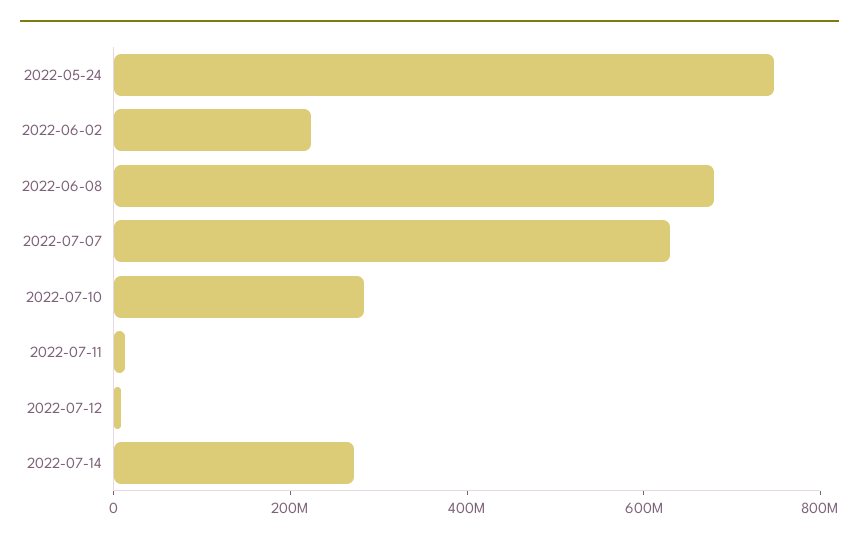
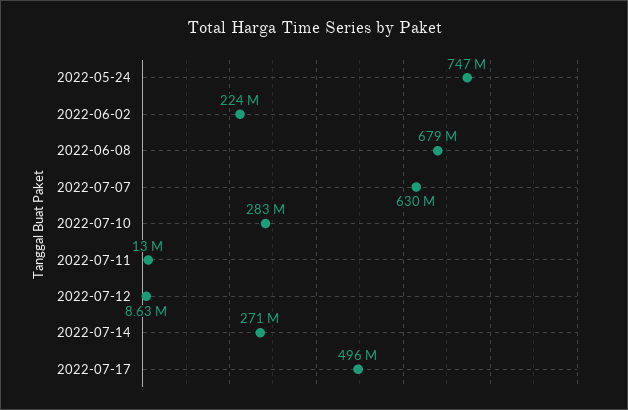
2022-07-17: none -> 496000000

